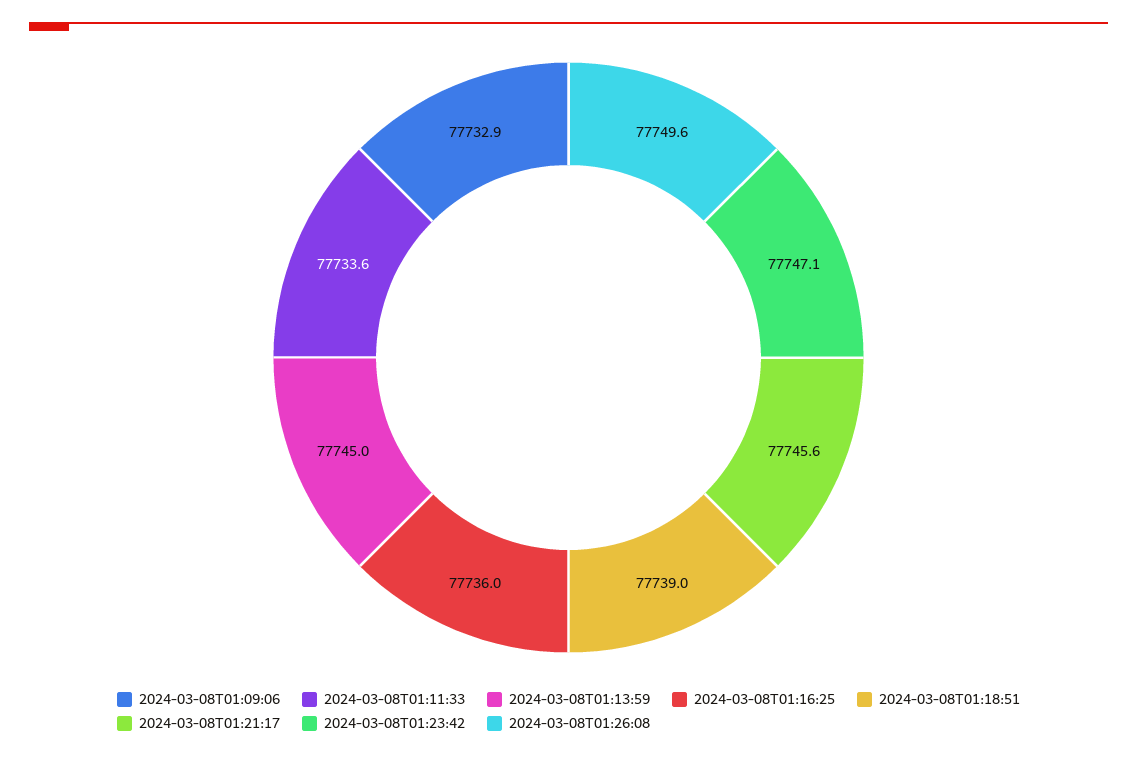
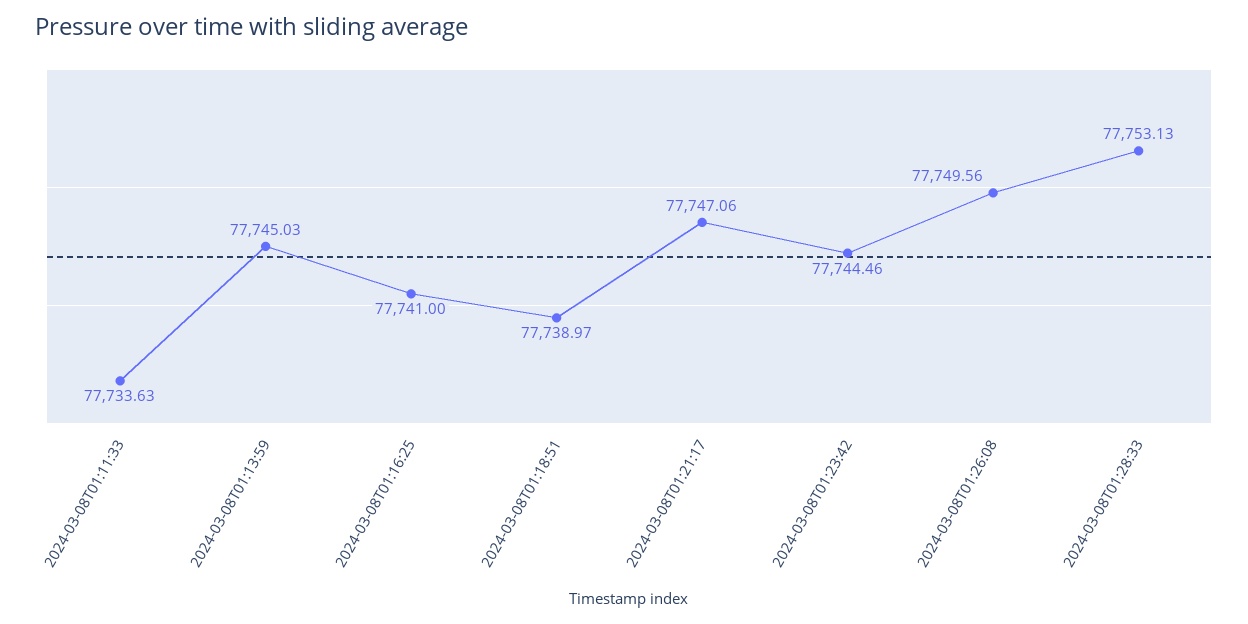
2024-03-08T01:09:06: 77732.9 -> none
2024-03-08T01:16:25: 77736 -> 77741
2024-03-08T01:21:17: 77745.6 -> 77747.06
2024-03-08T01:23:42: 77747.1 -> 77744.46
2024-03-08T01:28:33: none -> 77753.13

